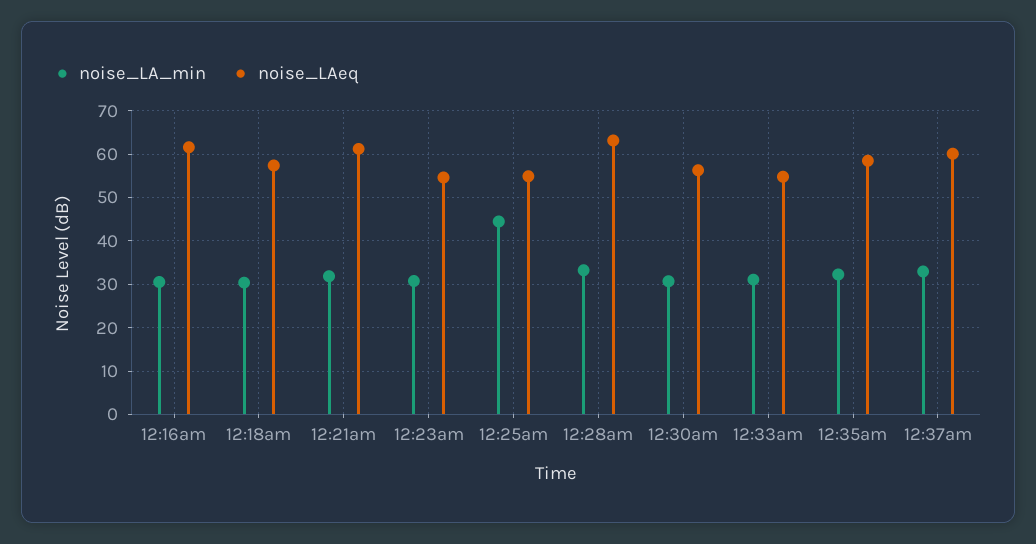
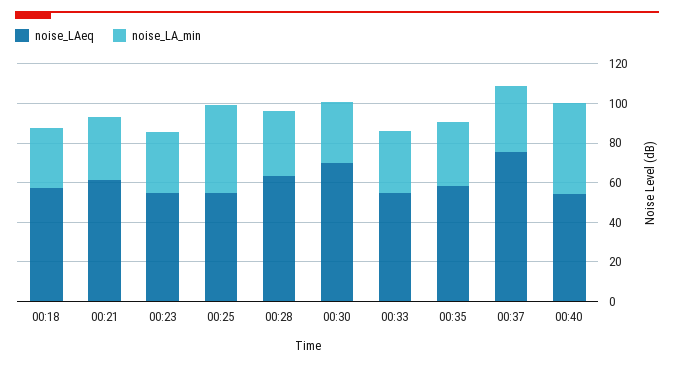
noise_LA_min, 12:16am: 30 -> none
noise_LAeq, 12:16am: 62 -> none
noise_LAeq, 12:30am: 56 -> 70
noise_LAeq, 12:37am: 60 -> 75
noise_LAeq, 00:40: none -> 55
noise_LA_min, 00:40: none -> 45

